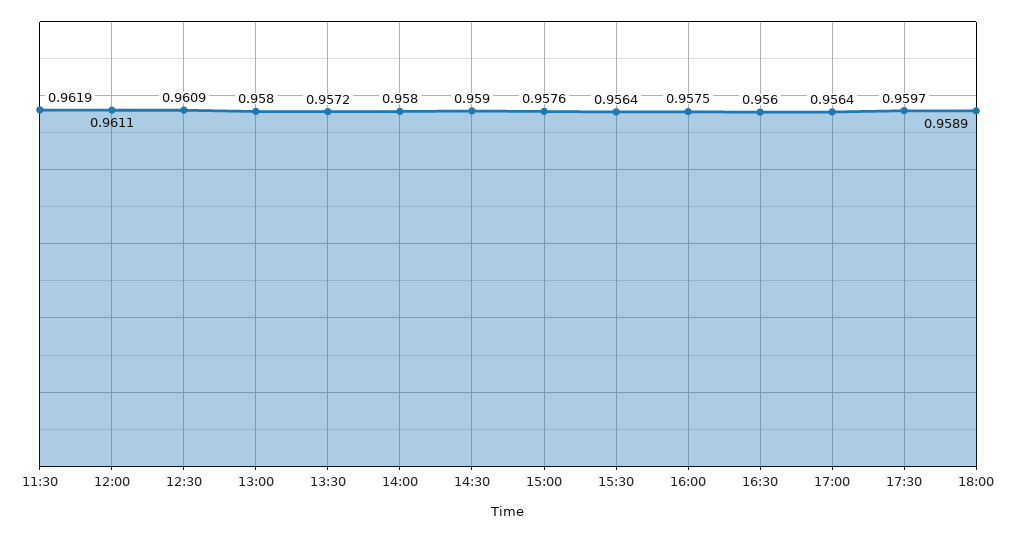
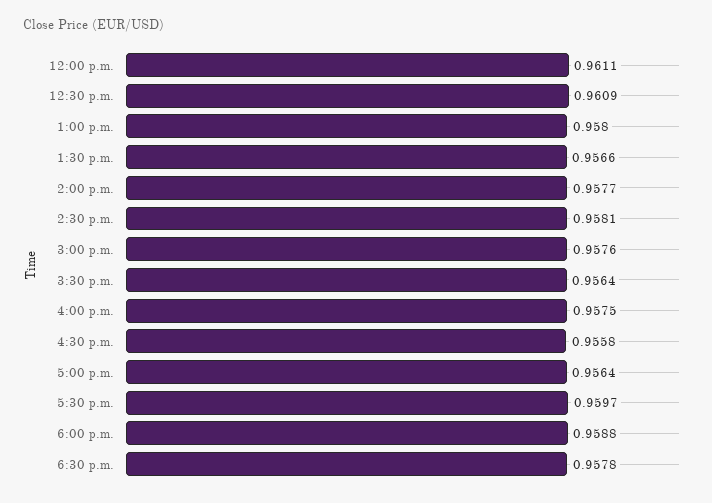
11:30: 0.9619 -> none
13:30: 0.9572 -> 0.9566
14:00: 0.958 -> 0.9577
14:30: 0.959 -> 0.9581
16:30: 0.956 -> 0.9558
18:00: 0.9589 -> 0.9588
6:30 p.m.: none -> 0.9578

